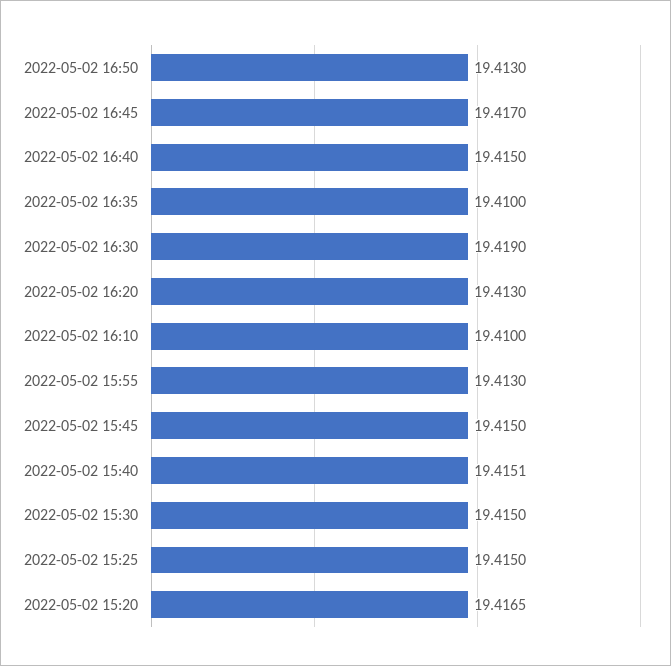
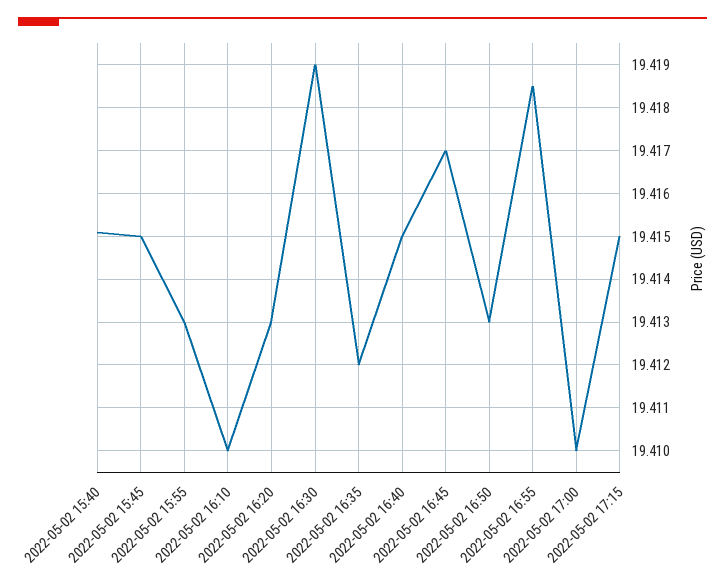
2022-05-02 16:35: 19.41 -> 19.412
2022-05-02 15:30: 19.415 -> none
2022-05-02 15:25: 19.415 -> none
2022-05-02 15:20: 19.4165 -> none
2022-05-02 16:55: none -> 19.4185
2022-05-02 17:00: none -> 19.41
2022-05-02 17:15: none -> 19.415

